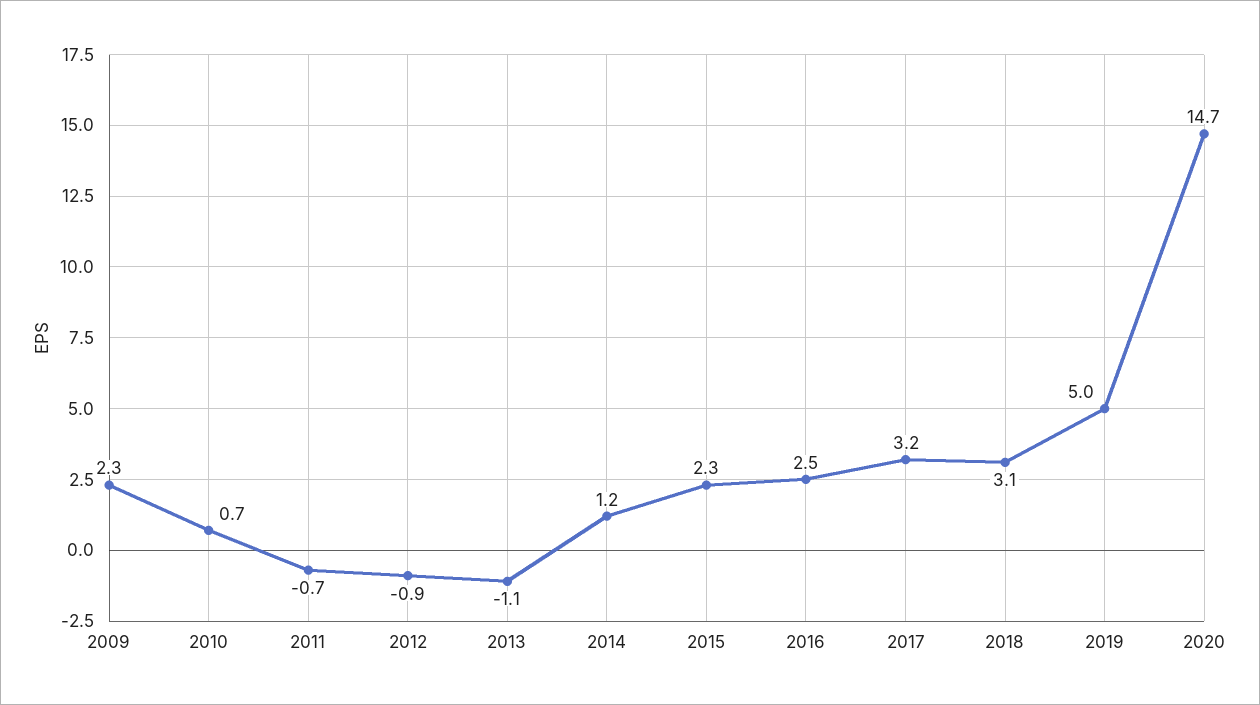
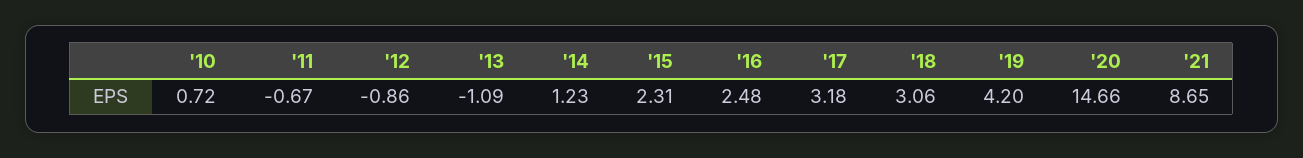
2009: 2.3 -> none
2019: 5 -> 4.2
'21: none -> 8.65

